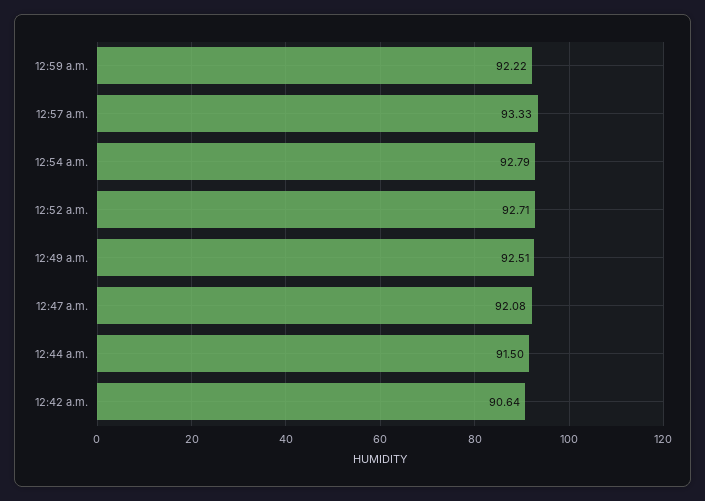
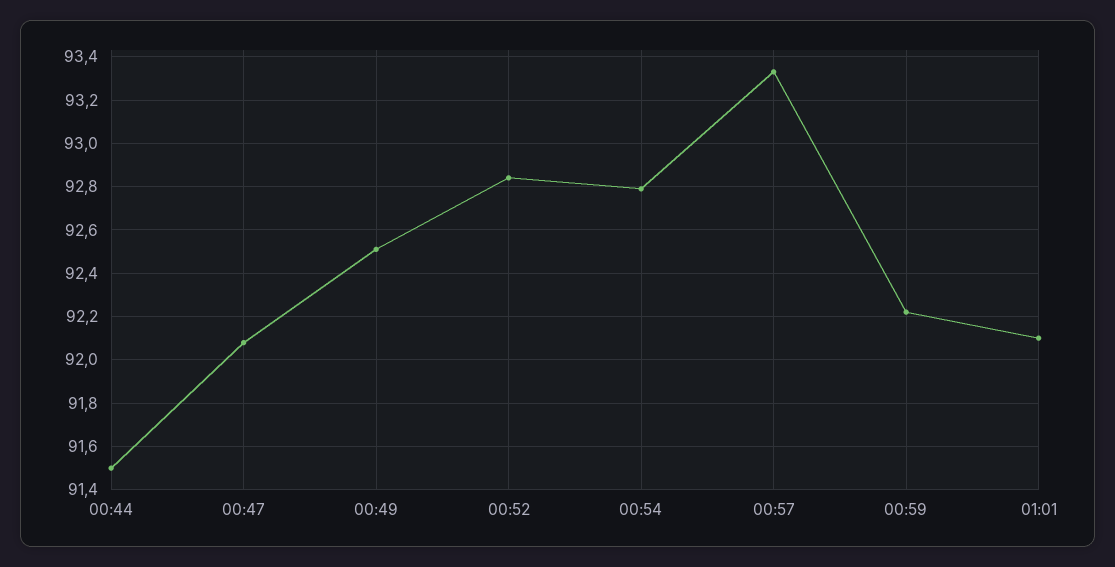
12:52 a.m.: 92.71 -> 92.85
12:42 a.m.: 90.64 -> none
01:01: none -> 92.1

